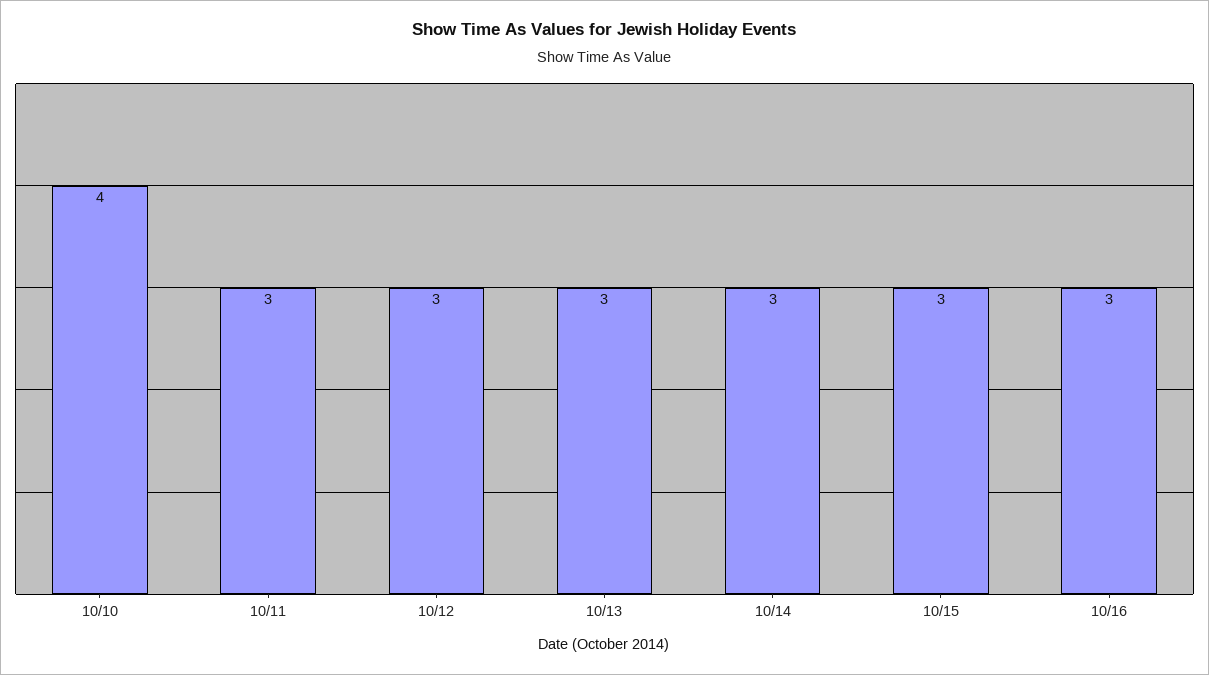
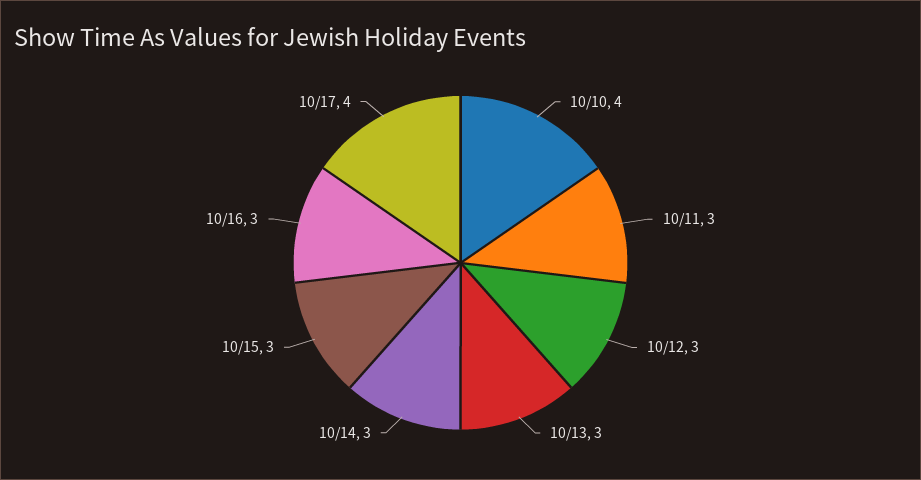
10/17: none -> 4

